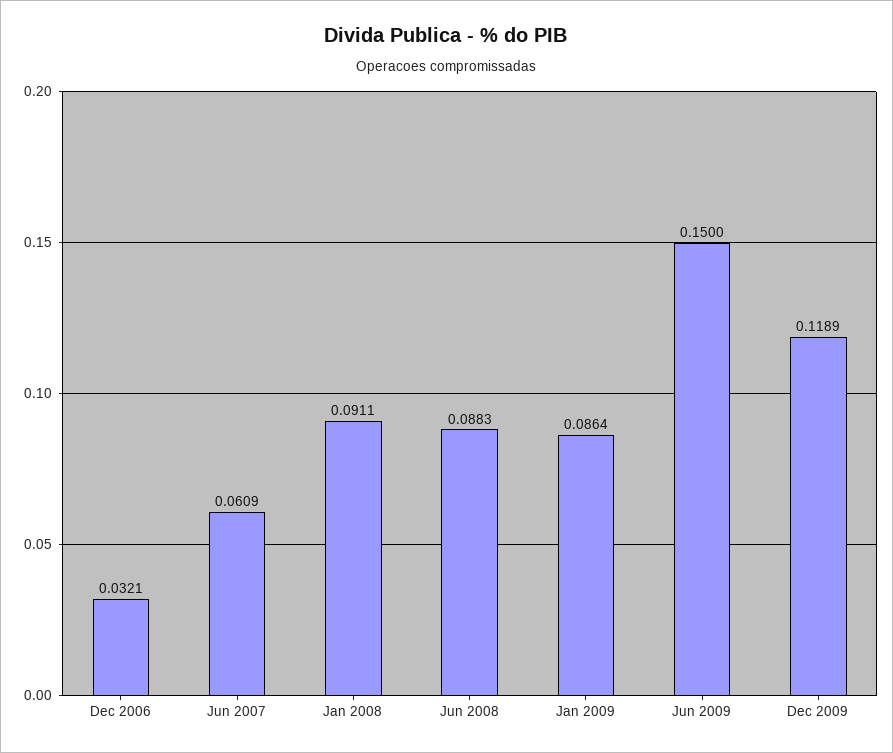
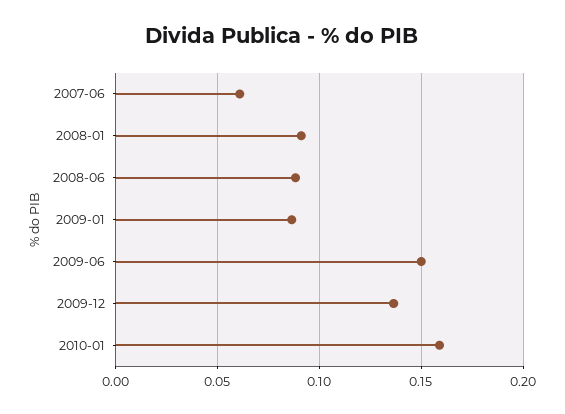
Dec 2006: 0.0321 -> none
Dec 2009: 0.1189 -> 0.135
2010-01: none -> 0.16

